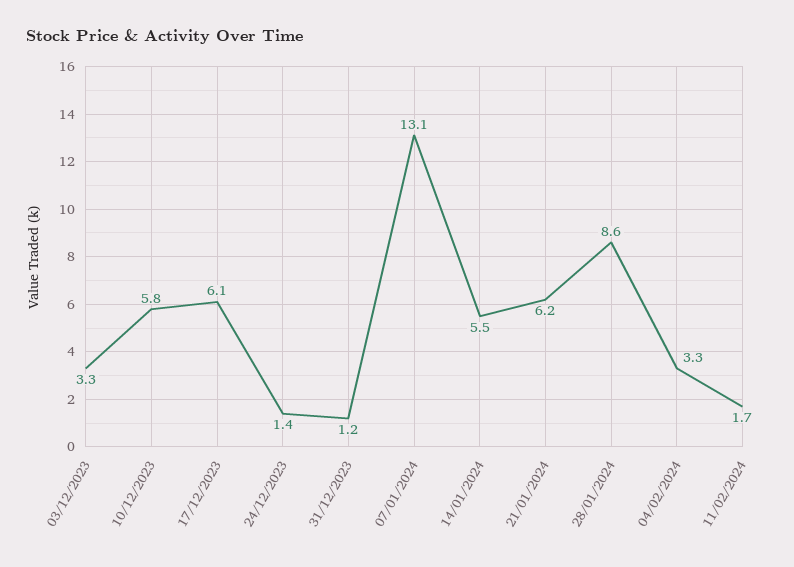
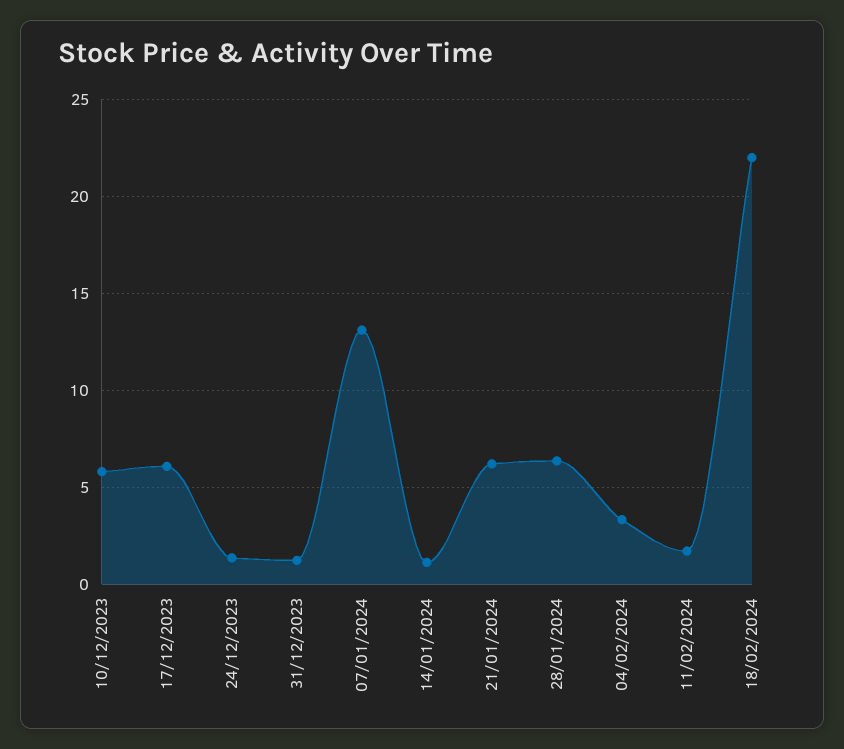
03/12/2023: 3.3 -> none
14/01/2024: 5.5 -> 1
28/01/2024: 8.6 -> 6.5
18/02/2024: none -> 22

